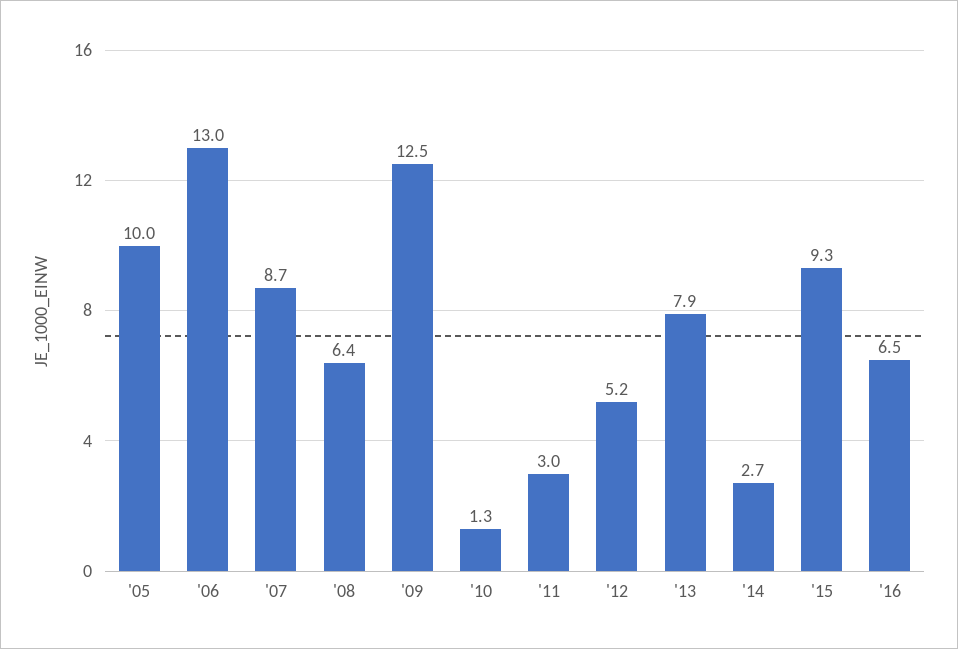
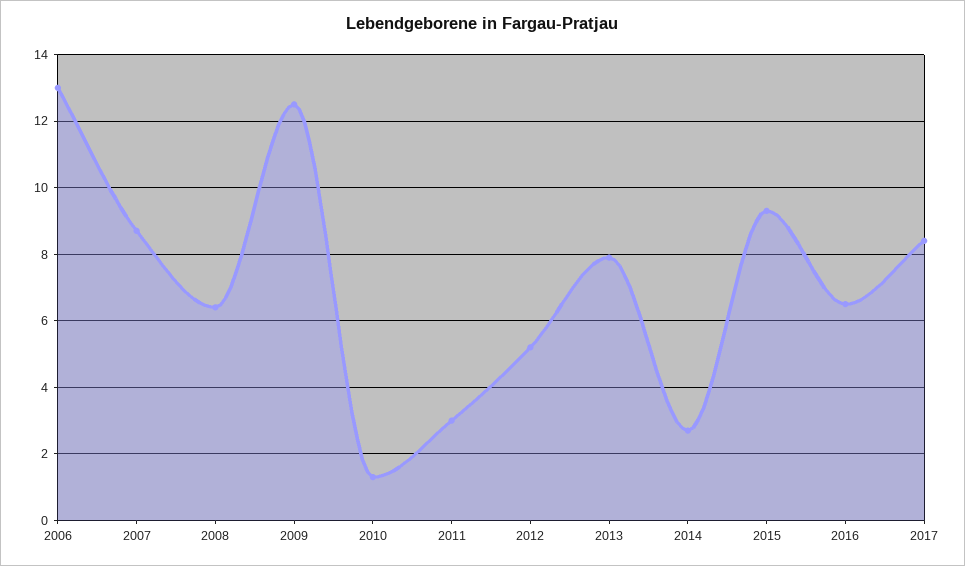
'05: 10 -> none
2017: none -> 8.5

